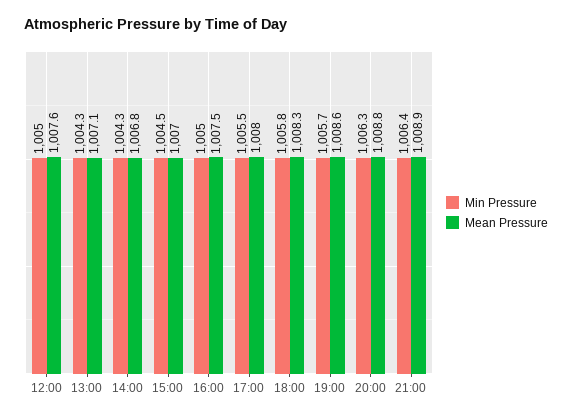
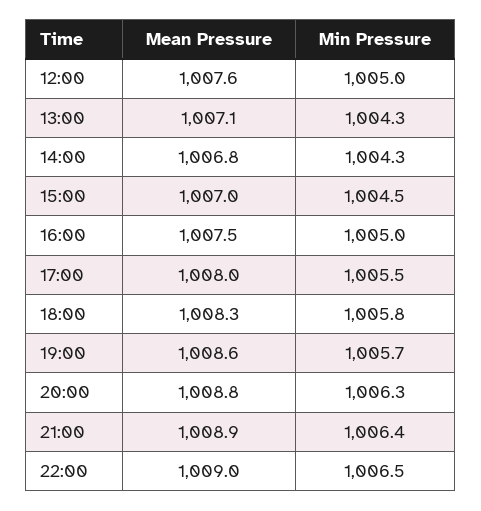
Mean Pressure, 22:00: none -> 1009
Min Pressure, 22:00: none -> 1006.5

